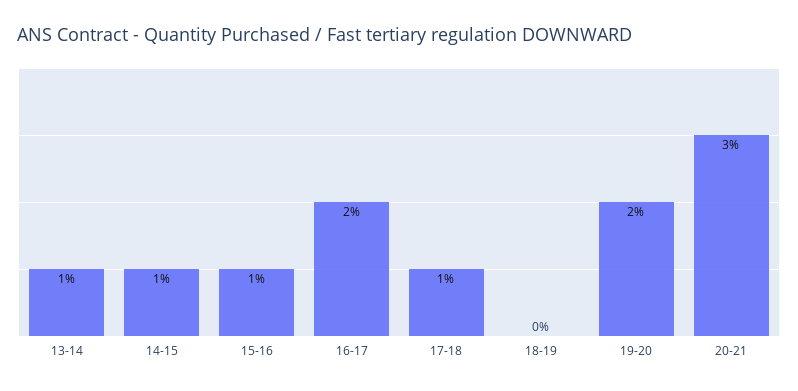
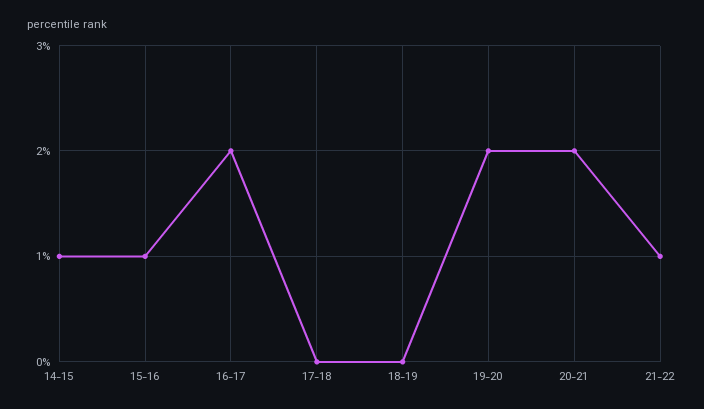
13-14: 1 -> none
17-18: 1 -> 0
20-21: 3 -> 2
21-22: none -> 1

